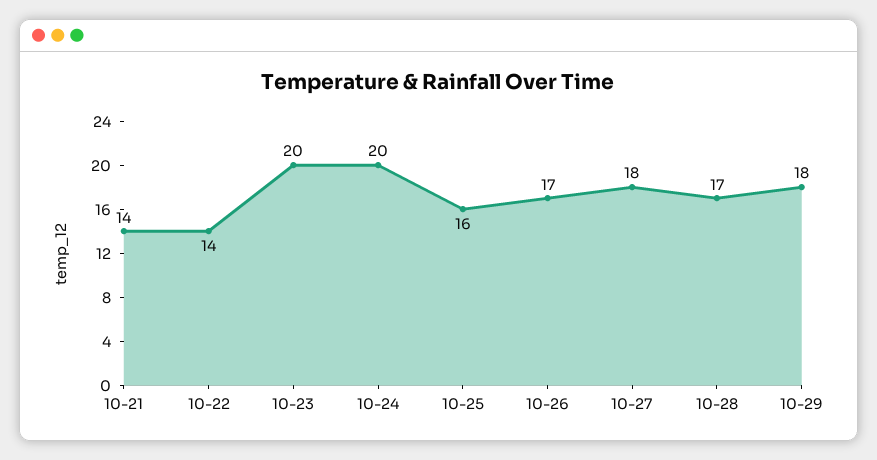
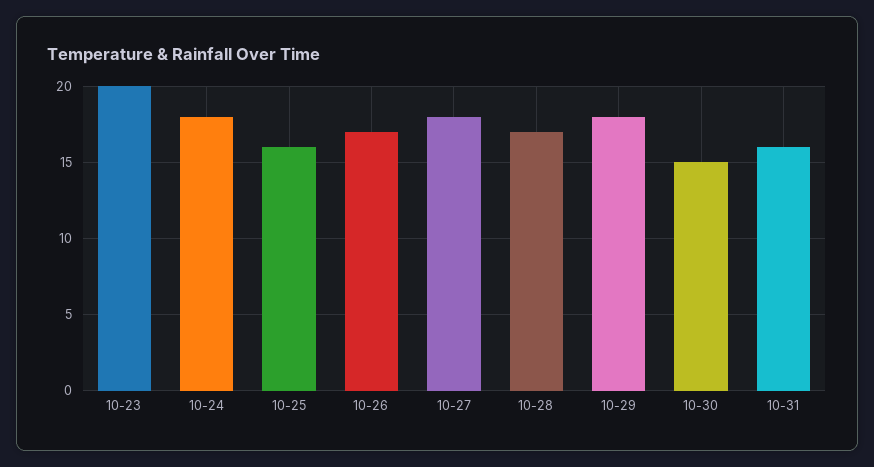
10-21: 14 -> none
10-22: 14 -> none
10-24: 20 -> 18
10-30: none -> 15
10-31: none -> 16

